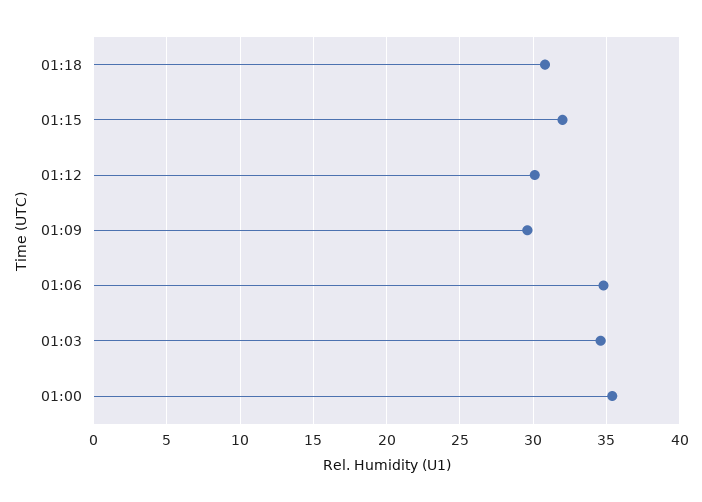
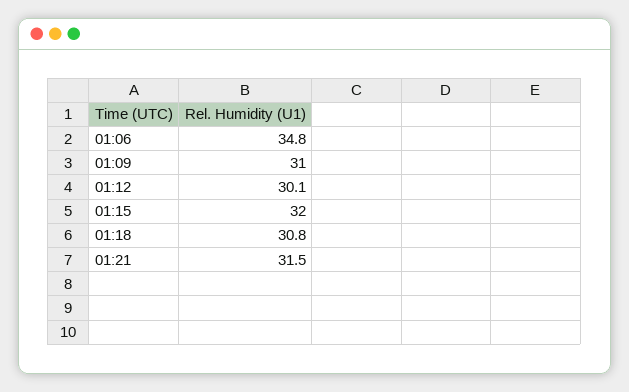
01:09: 29.5 -> 31
01:03: 34.5 -> none
01:00: 35.5 -> none
01:21: none -> 31.5

